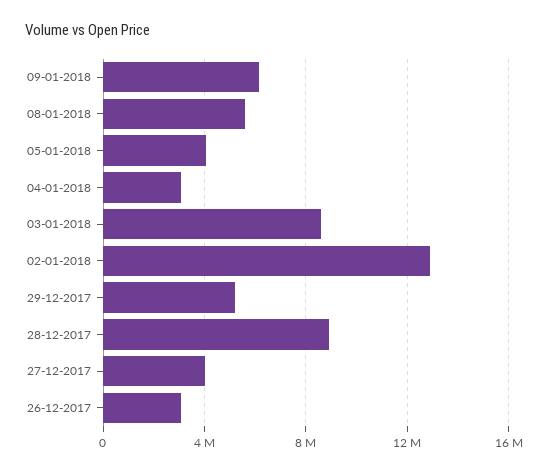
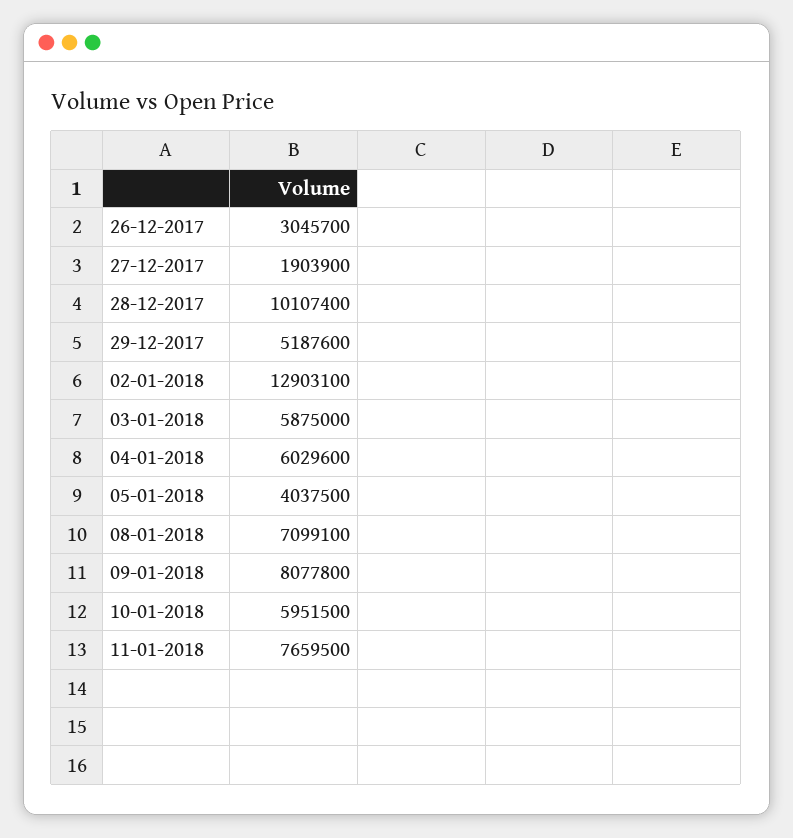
09-01-2018: 6000000 -> 8077800
08-01-2018: 5500000 -> 7099100
04-01-2018: 3000000 -> 6029600
03-01-2018: 8500000 -> 5875000
28-12-2017: 9000000 -> 10107400
27-12-2017: 4000000 -> 1903900
10-01-2018: none -> 5951500
11-01-2018: none -> 7659500

